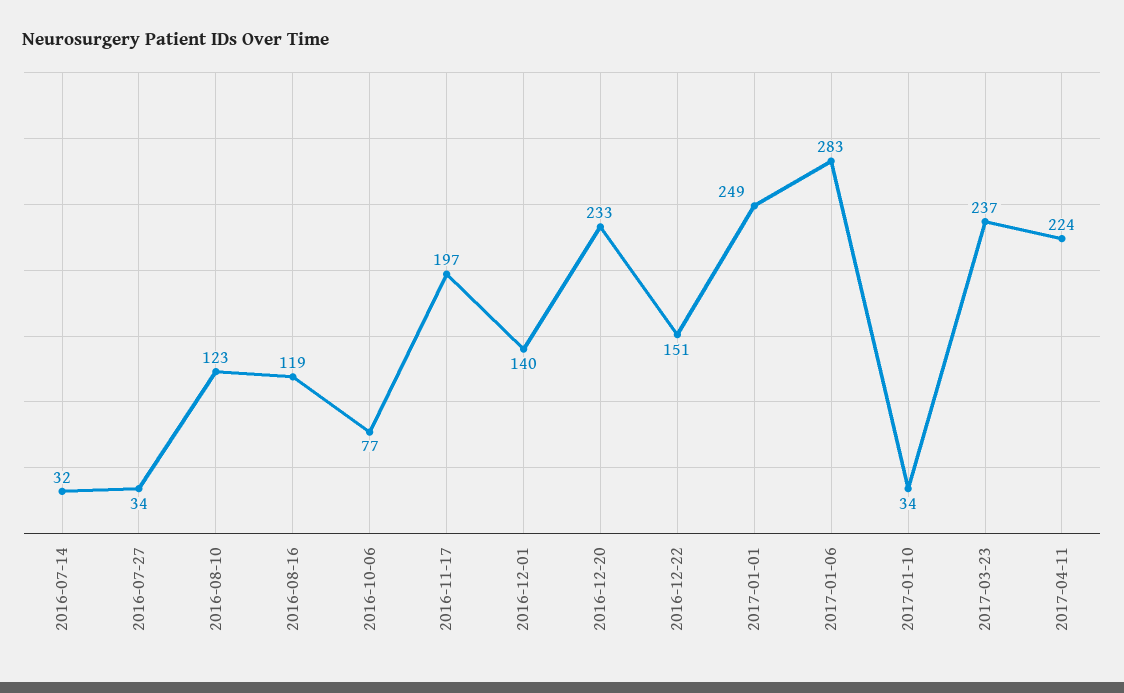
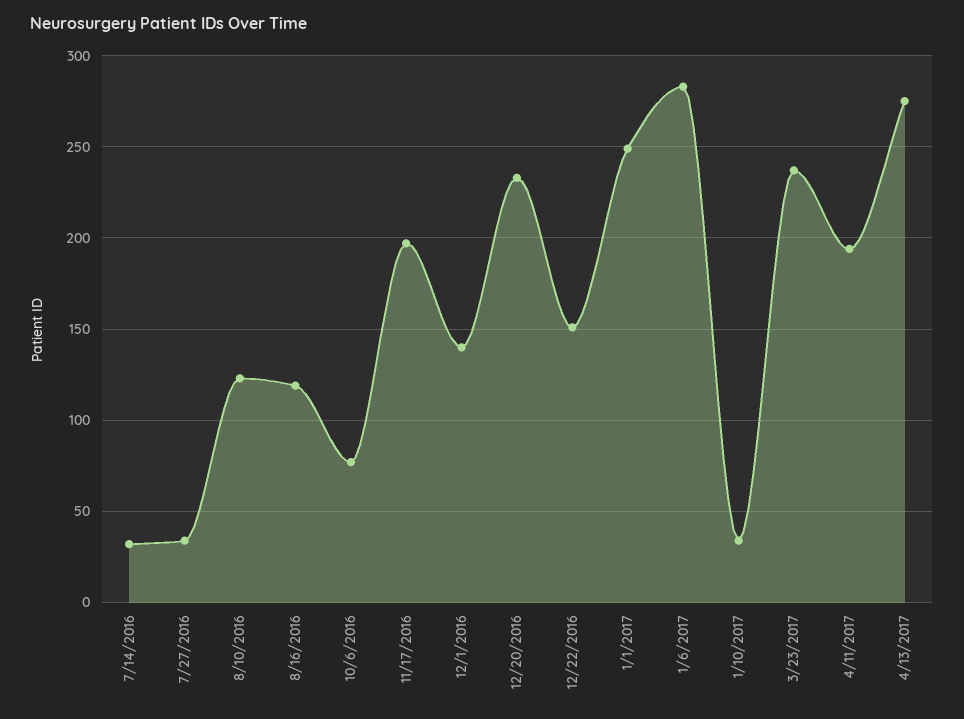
2017-04-11: 224 -> 195
4/13/2017: none -> 275

